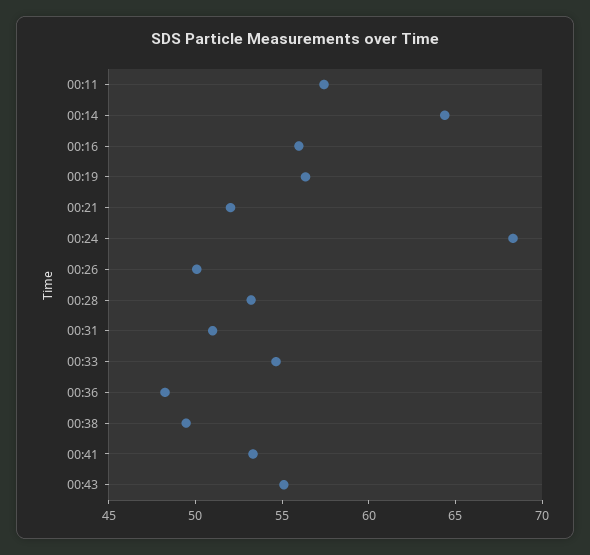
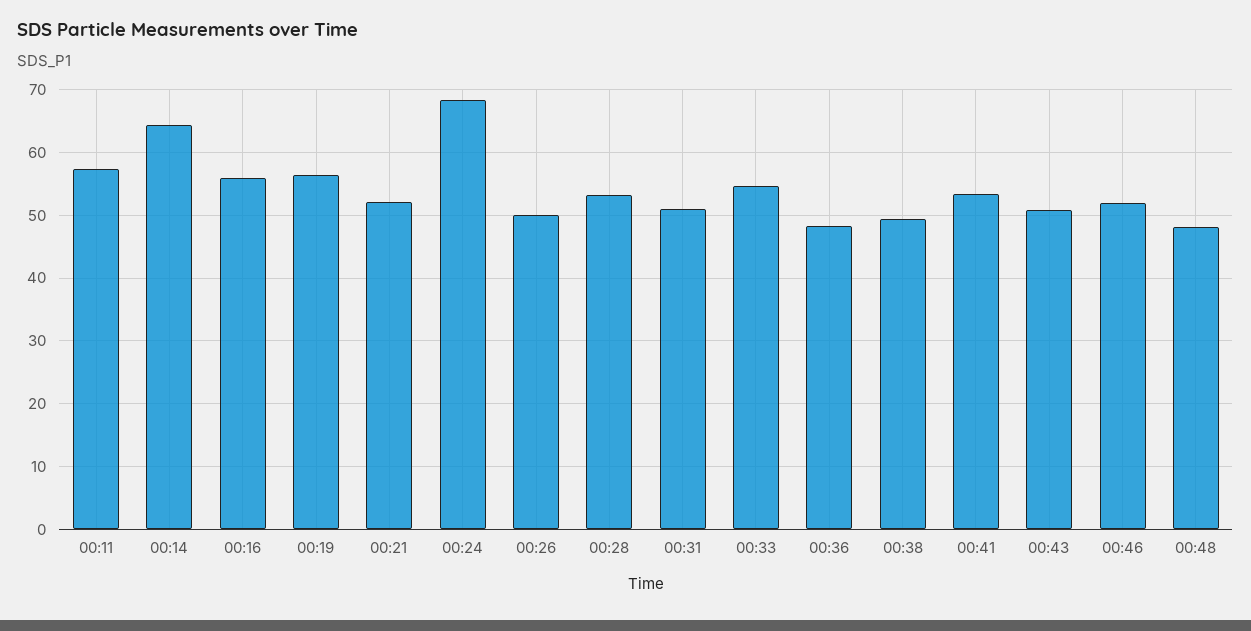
00:43: 55 -> 51
00:46: none -> 52
00:48: none -> 48

